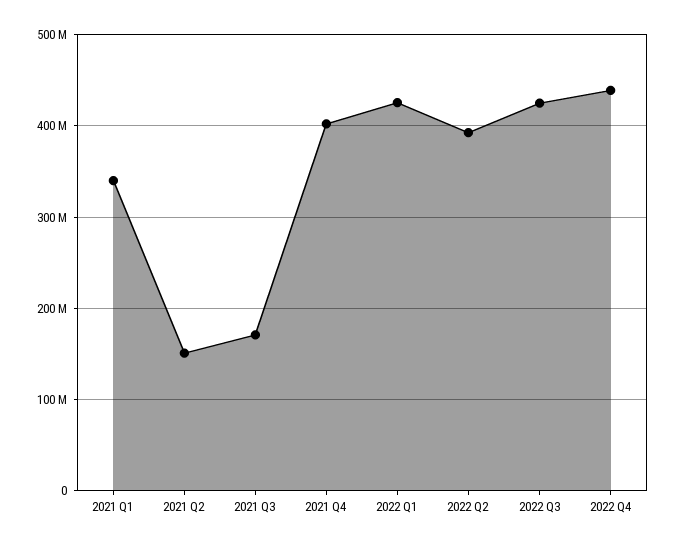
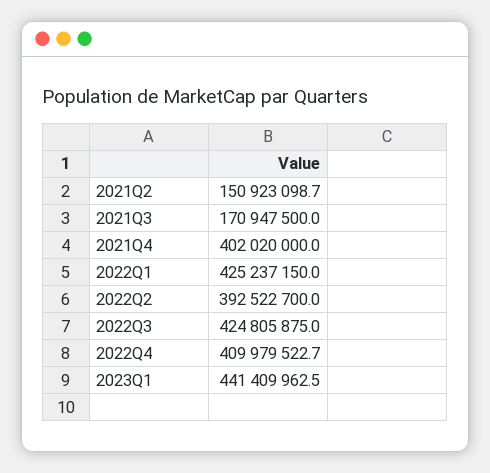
2021 Q1: 340000000 -> none
2022 Q4: 440000000 -> 409979522.7
2023Q1: none -> 441409962.5

